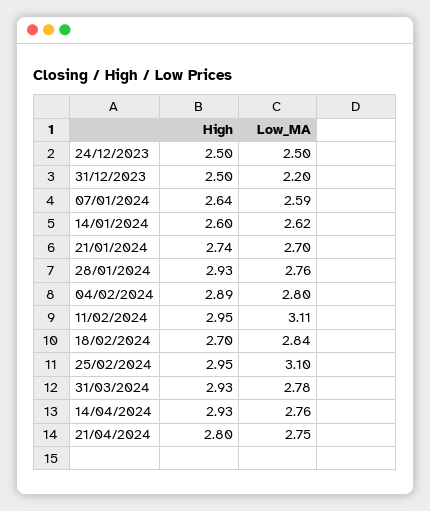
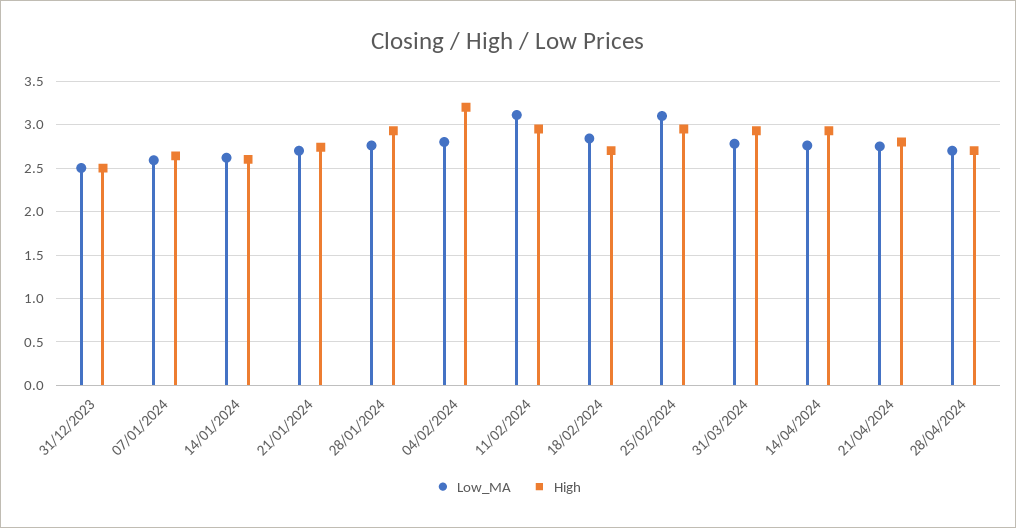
High, 24/12/2023: 2.5 -> none
Low_MA, 24/12/2023: 2.5 -> none
Low_MA, 31/12/2023: 2.2 -> 2.5
High, 04/02/2024: 2.89 -> 3.2
Low_MA, 28/04/2024: none -> 2.7
High, 28/04/2024: none -> 2.7

